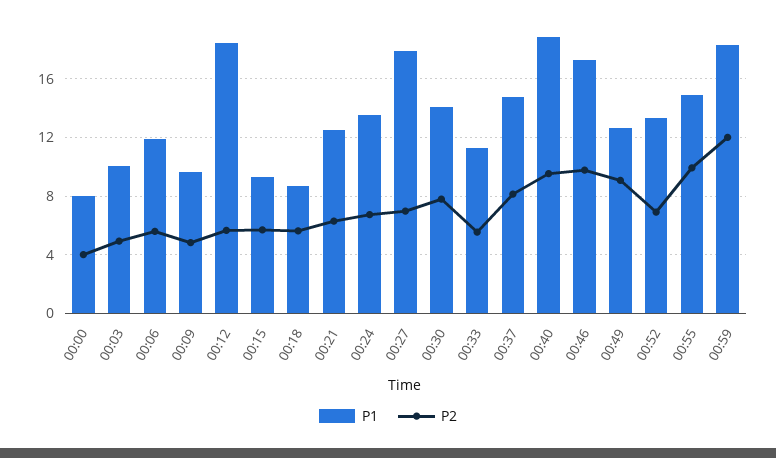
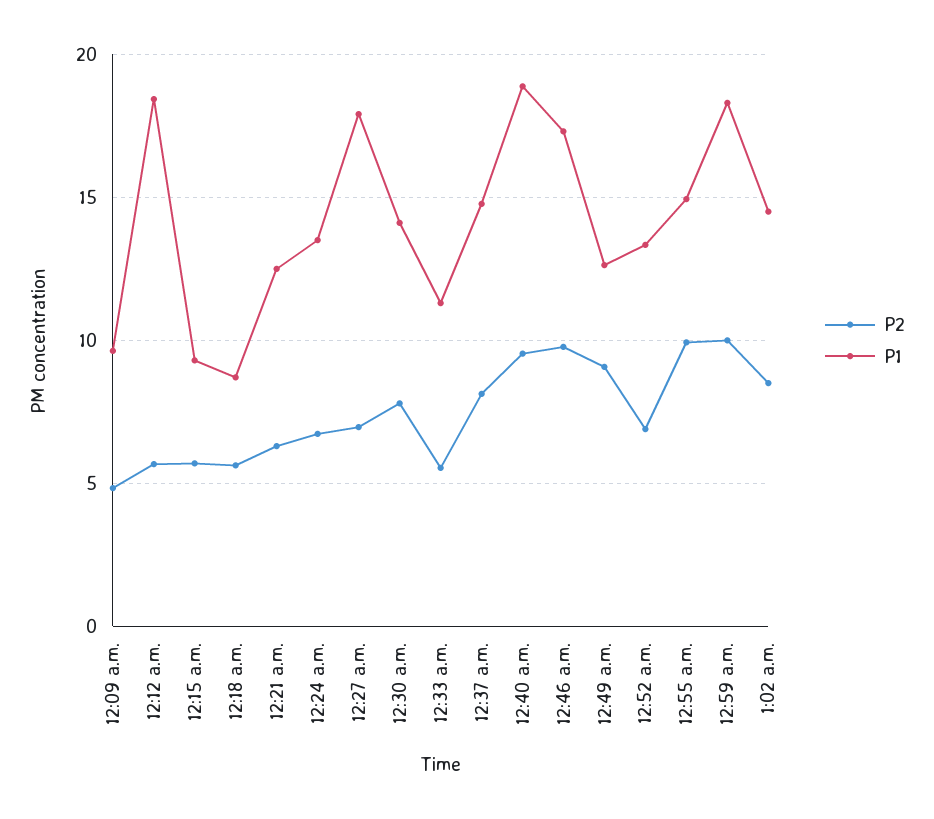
P1, 00:00: 8 -> none
P2, 00:00: 4 -> none
P1, 00:03: 10 -> none
P2, 00:03: 5 -> none
P1, 00:06: 12 -> none
P2, 00:06: 5.5 -> none
P2, 00:59: 12 -> 10
P2, 1:02 a.m.: none -> 8.5
P1, 1:02 a.m.: none -> 14.5

